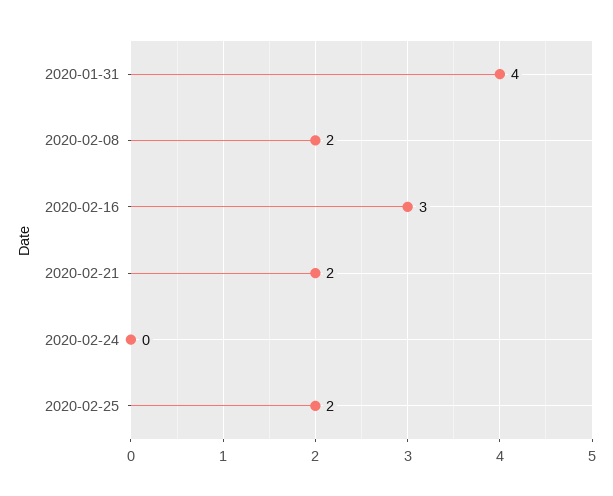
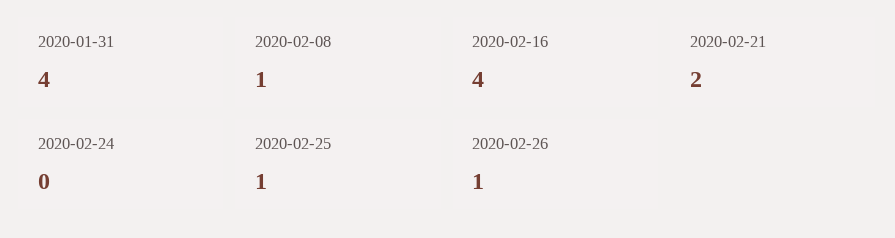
2020-02-08: 2 -> 1
2020-02-16: 3 -> 4
2020-02-25: 2 -> 1
2020-02-26: none -> 1

